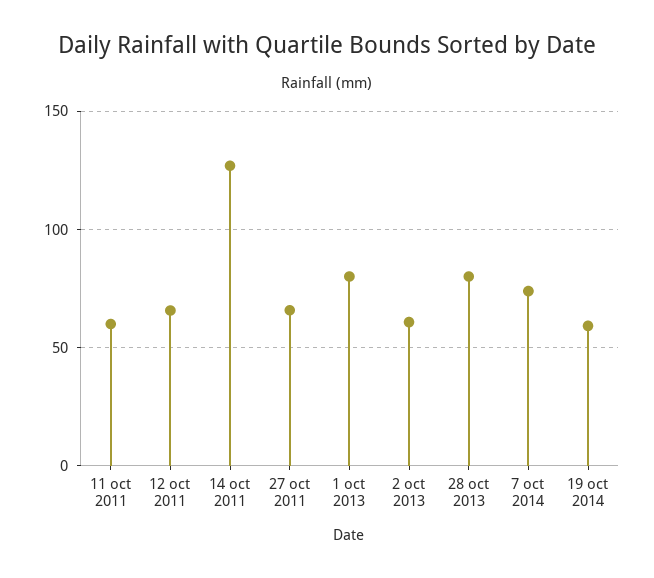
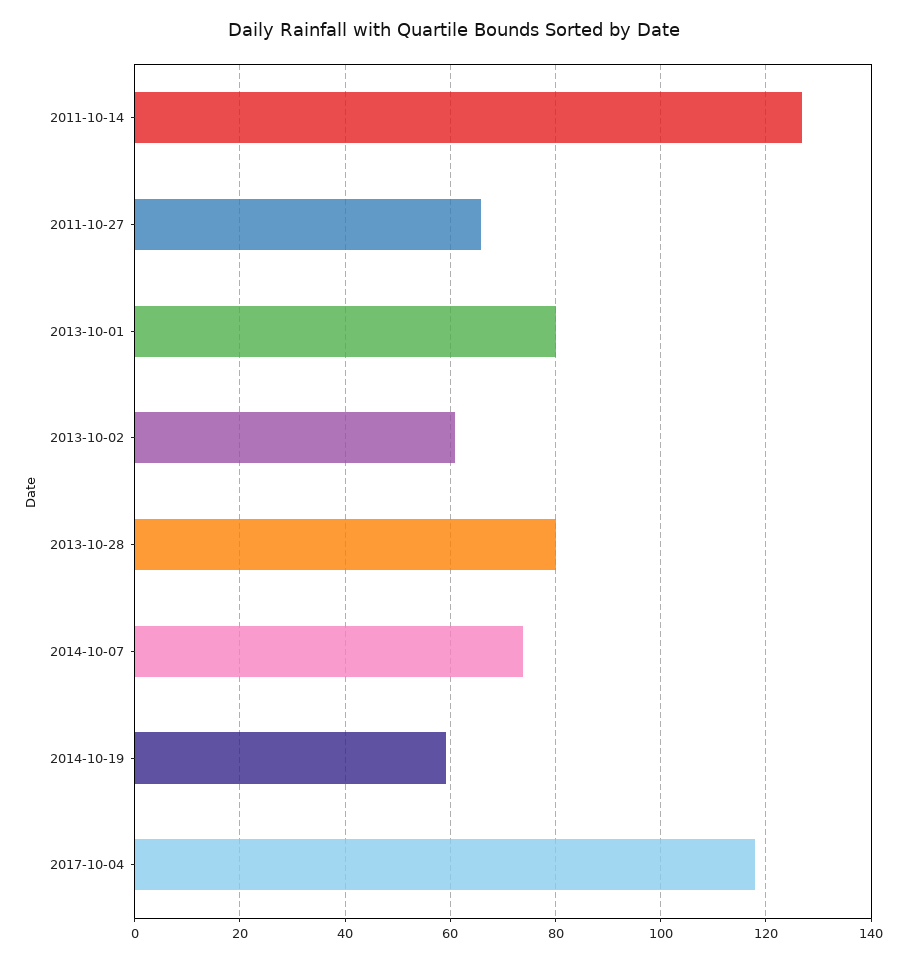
11 oct 2011: 60 -> none
12 oct 2011: 65 -> none
2017-10-04: none -> 118

